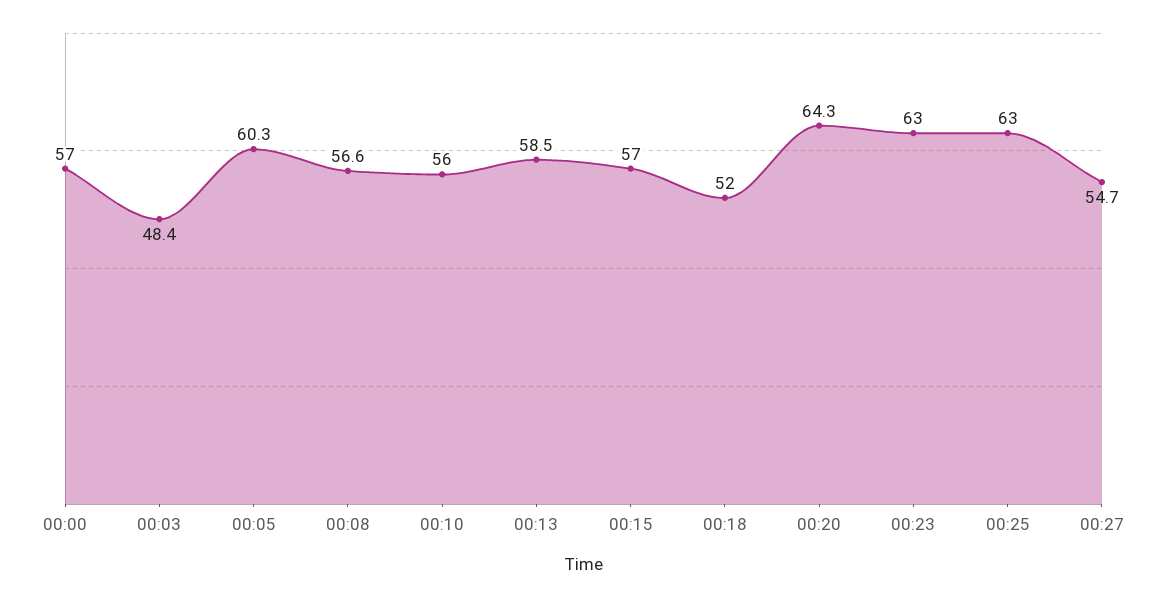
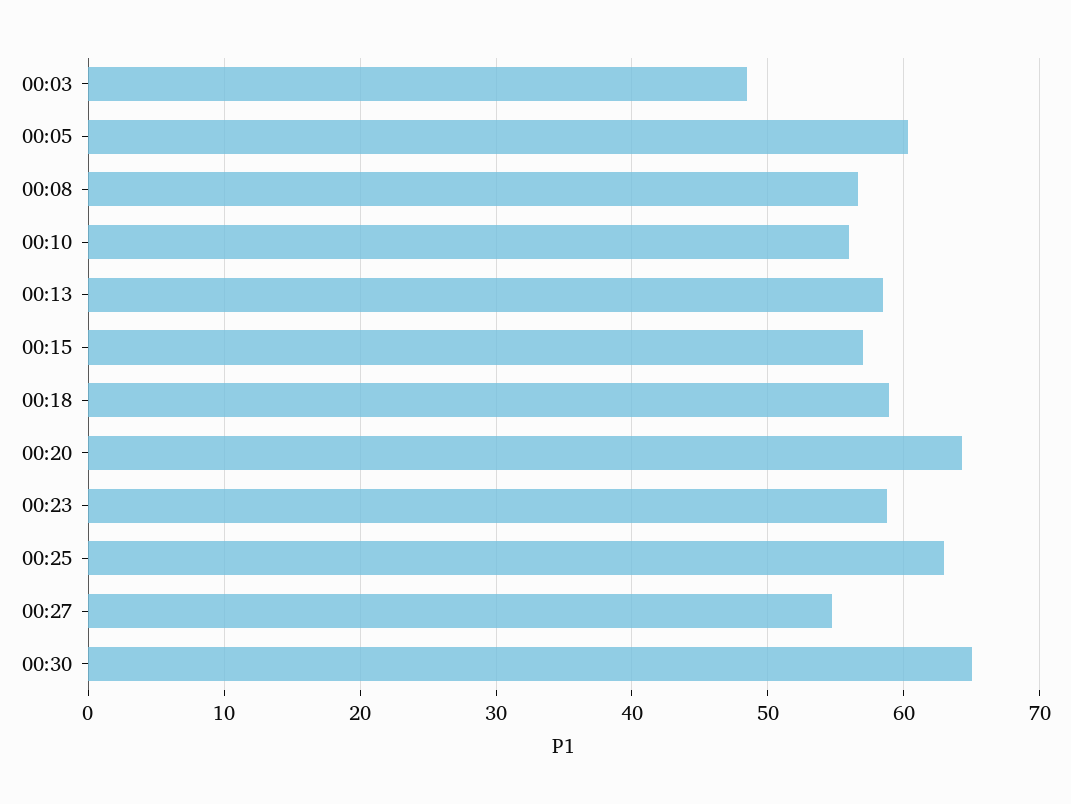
00:00: 57 -> none
00:18: 52 -> 59
00:23: 63 -> 59
00:30: none -> 65

